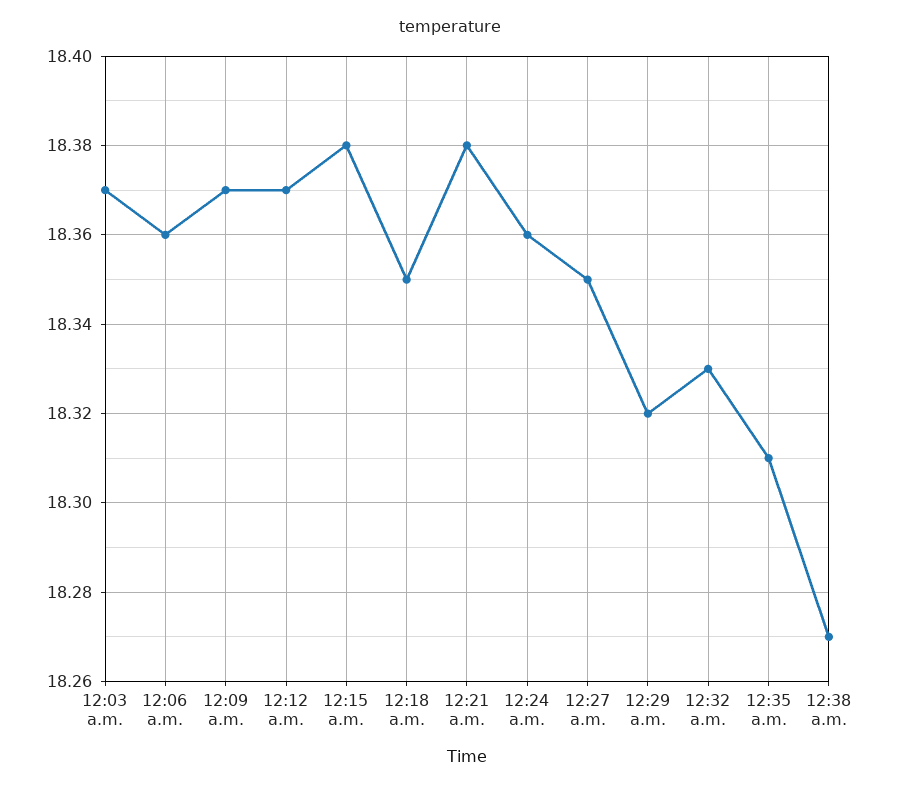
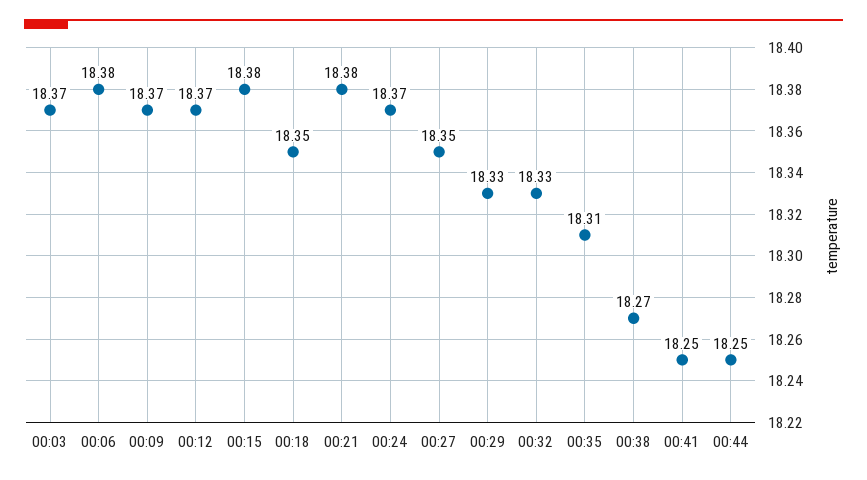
12:06 a.m.: 18.36 -> 18.38
12:24 a.m.: 18.36 -> 18.37
12:29 a.m.: 18.32 -> 18.33
00:41: none -> 18.25
00:44: none -> 18.25

